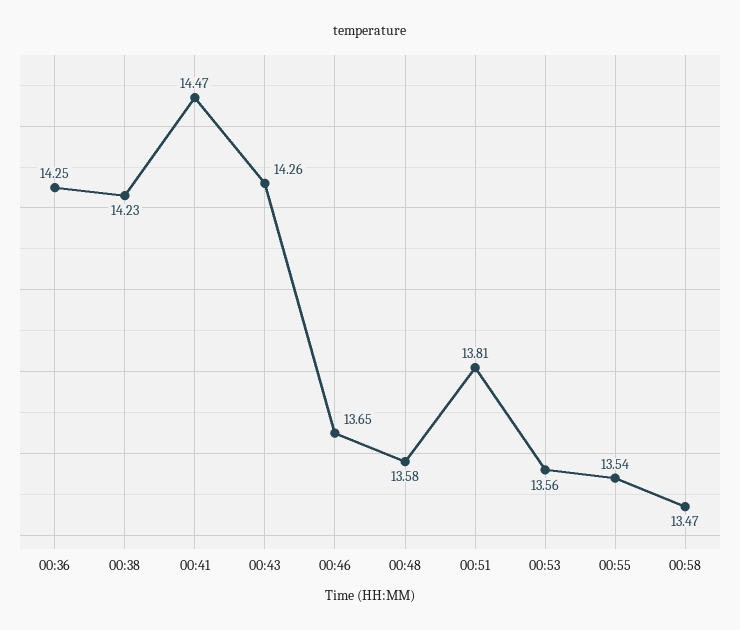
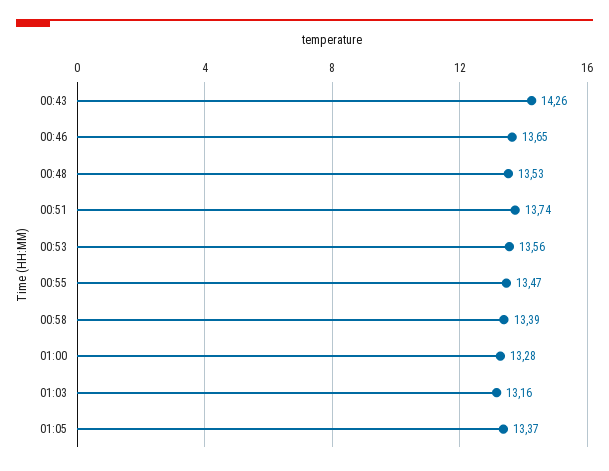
00:36: 14.25 -> none
00:38: 14.23 -> none
00:41: 14.47 -> none
00:48: 13.58 -> 13.53
00:51: 13.81 -> 13.74
00:55: 13.54 -> 13.47
00:58: 13.47 -> 13.39
01:00: none -> 13.28
01:03: none -> 13.16
01:05: none -> 13.37

